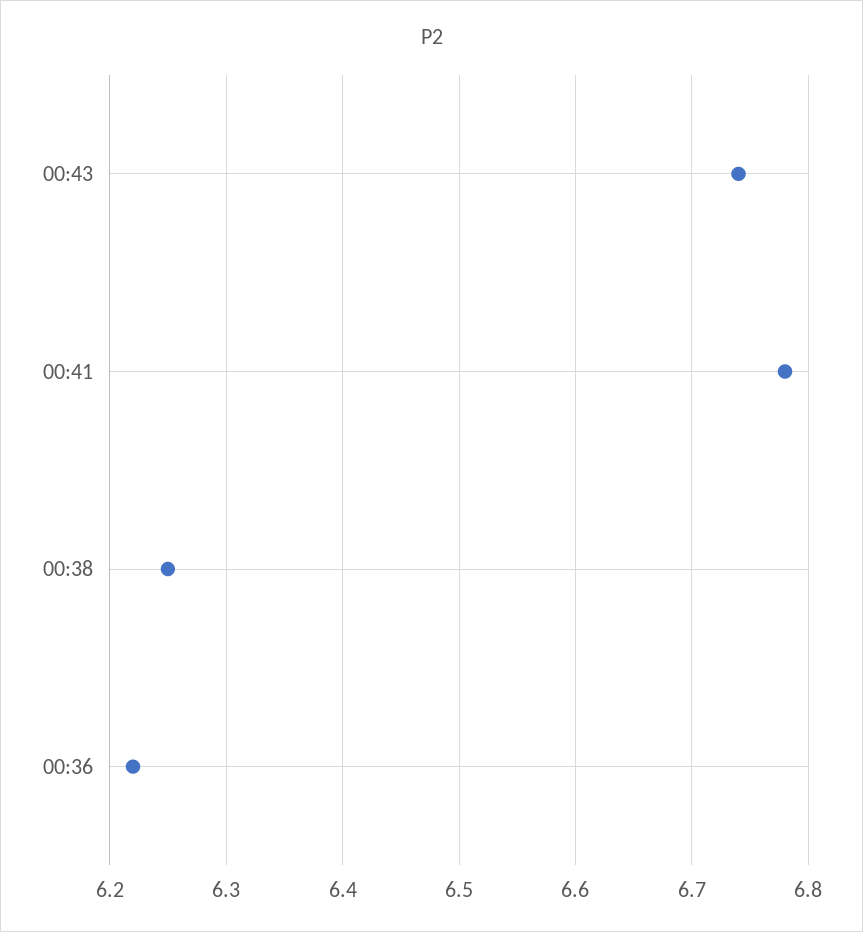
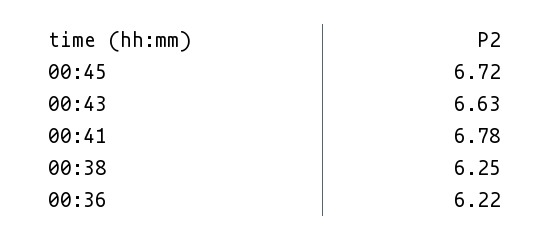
00:43: 6.74 -> 6.63
00:45: none -> 6.72

